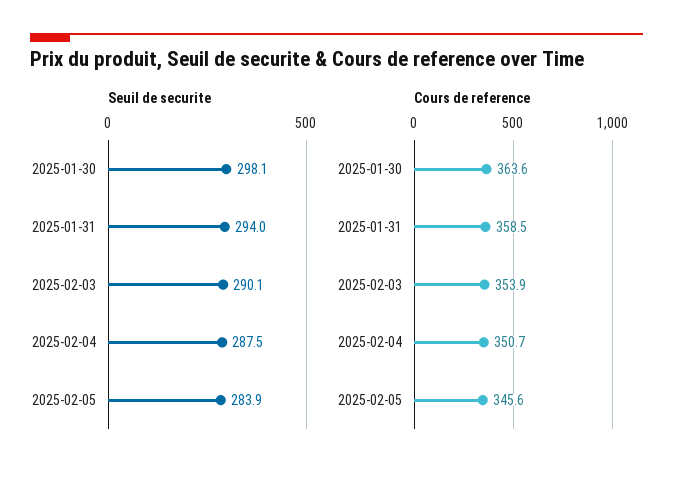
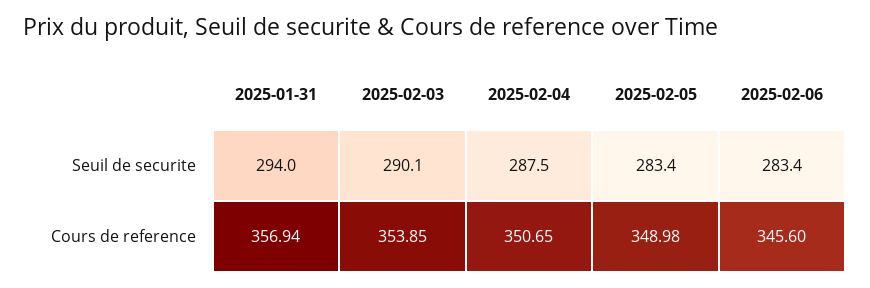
Seuil de securite, 2025-01-30: 298.1 -> none
Seuil de securite, 2025-02-05: 283.9 -> 283.4
Cours de reference, 2025-01-30: 363.6 -> none
Cours de reference, 2025-01-31: 358.5 -> 356.94
Cours de reference, 2025-02-05: 345.6 -> 348.98
Seuil de securite, 2025-02-06: none -> 283.4
Cours de reference, 2025-02-06: none -> 345.6

